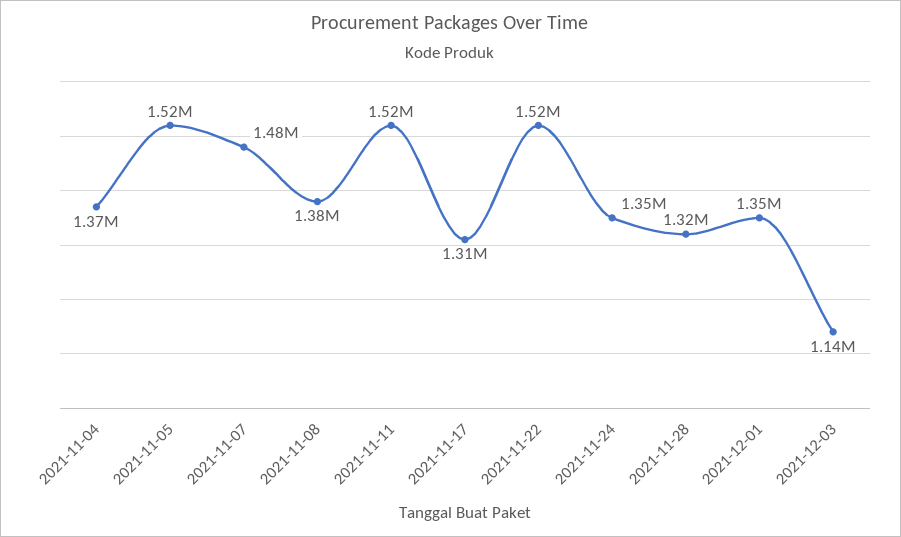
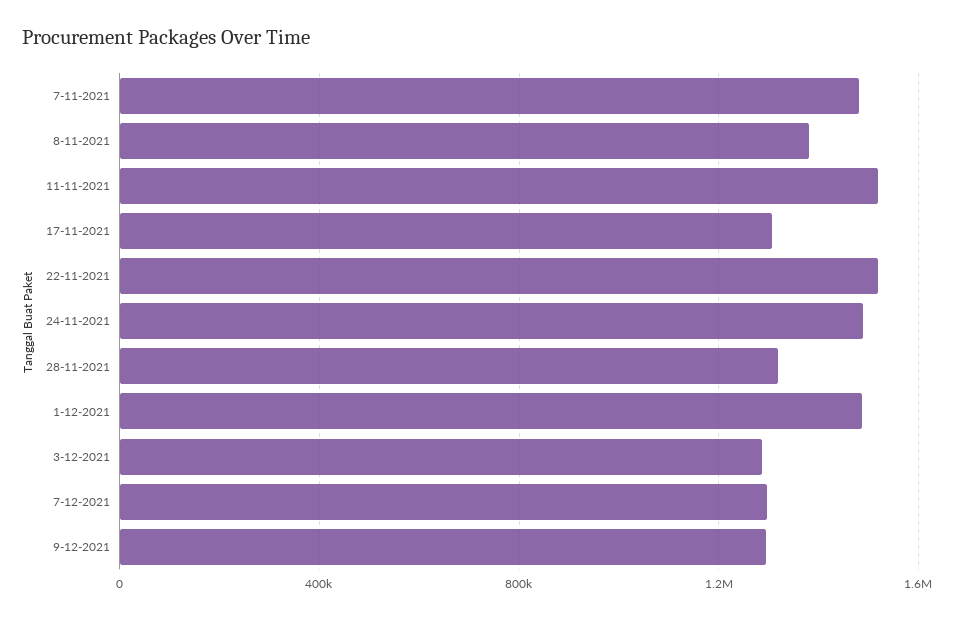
2021-11-04: 1370000 -> none
2021-11-05: 1520000 -> none
2021-11-24: 1350000 -> 1500000
2021-12-01: 1350000 -> 1500000
2021-12-03: 1140000 -> 1300000
7-12-2021: none -> 1300000
9-12-2021: none -> 1300000

